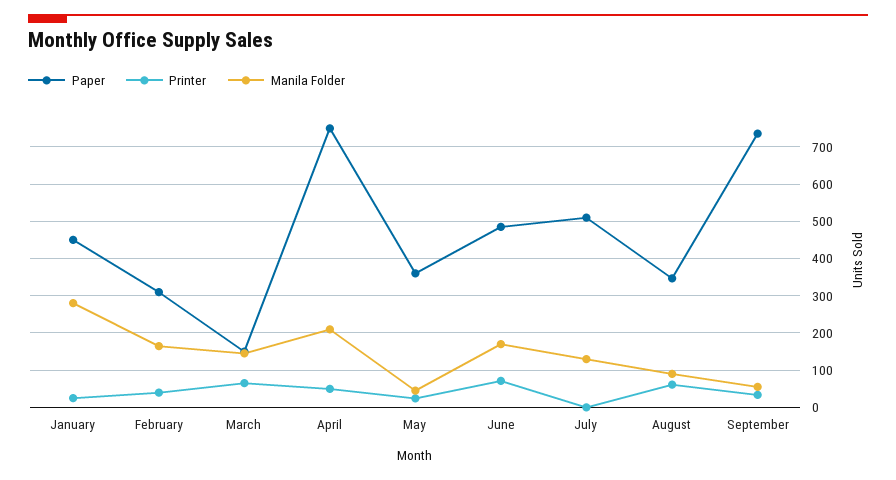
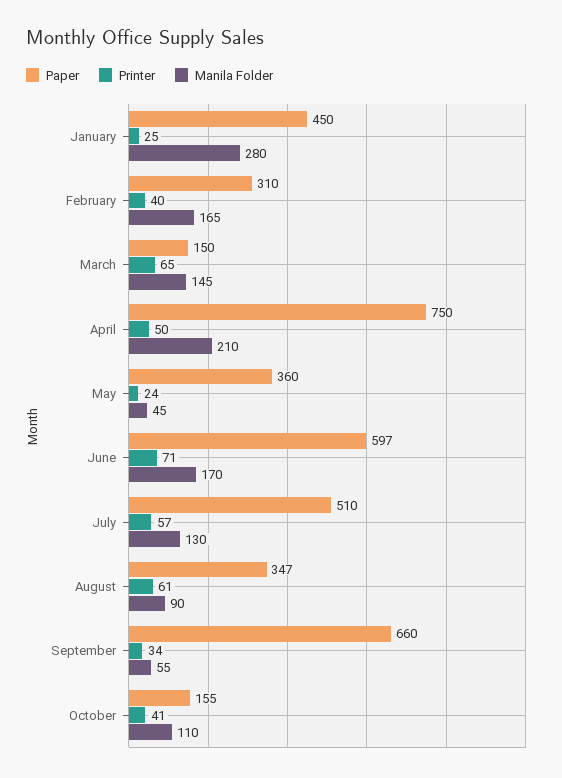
Paper, June: 480 -> 597
Printer, July: 0 -> 57
Paper, September: 740 -> 660
Paper, October: none -> 155
Printer, October: none -> 41
Manila Folder, October: none -> 110

